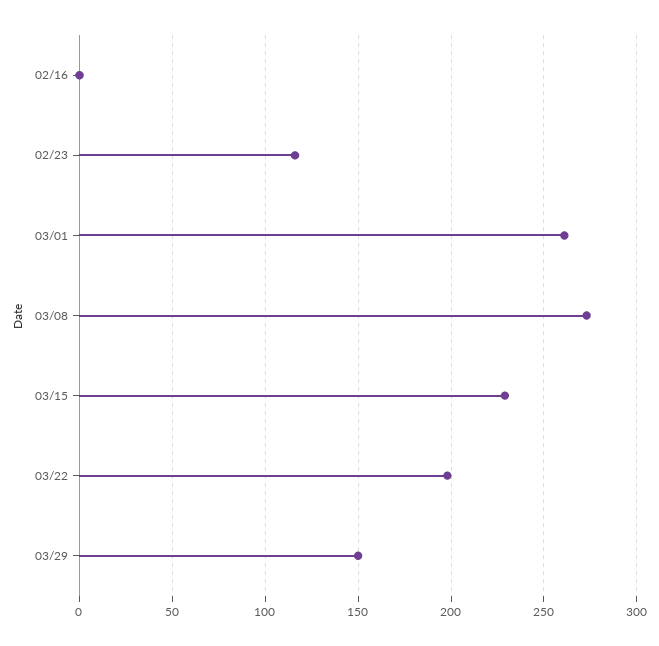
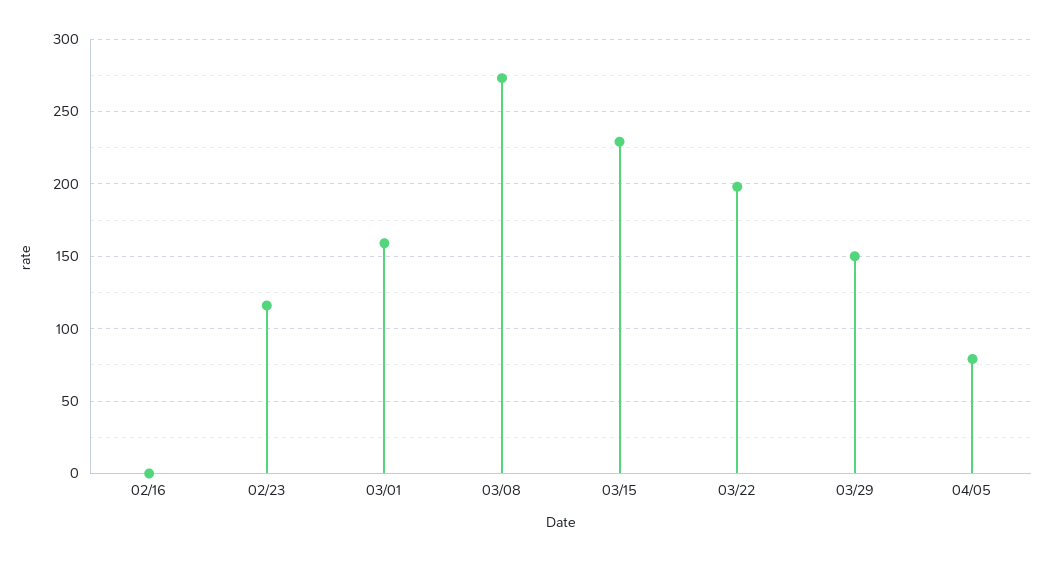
03/01: 260 -> 160
04/05: none -> 80

